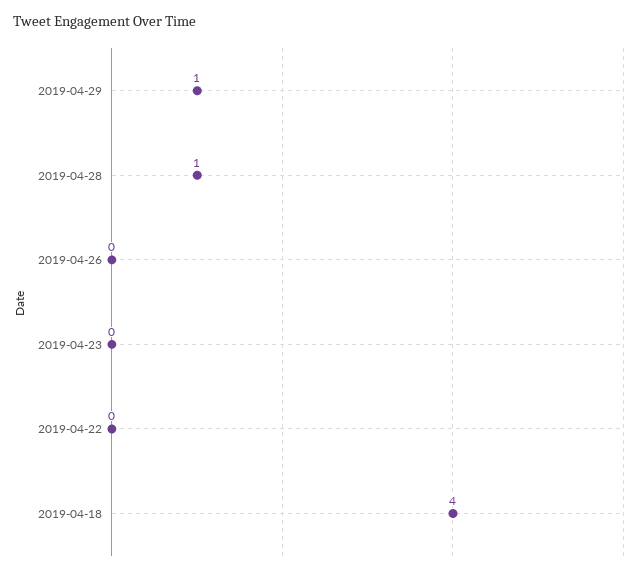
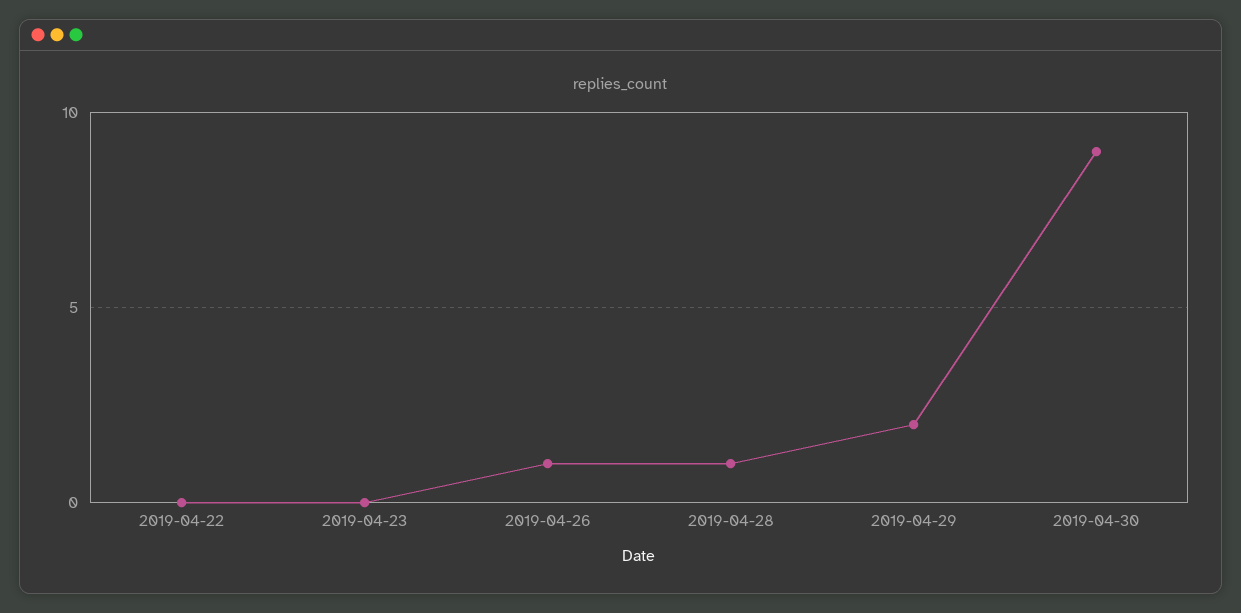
2019-04-29: 1 -> 2
2019-04-26: 0 -> 1
2019-04-18: 4 -> none
2019-04-30: none -> 9

